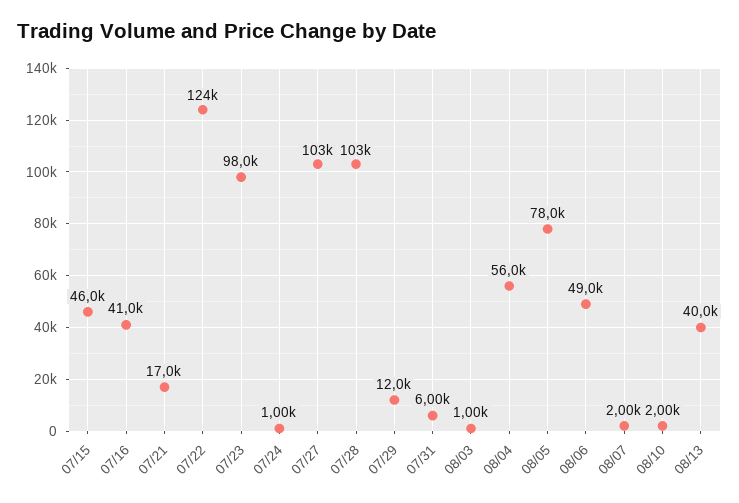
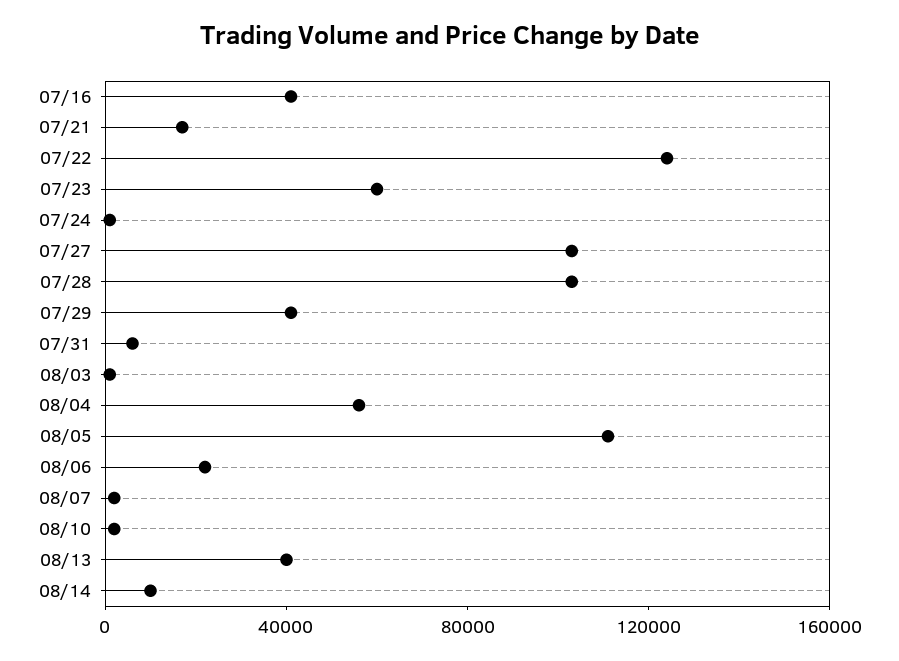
07/15: 46000 -> none
07/23: 98000 -> 60000
07/29: 12000 -> 40000
08/05: 78000 -> 110000
08/06: 49000 -> 20000
08/14: none -> 10000

